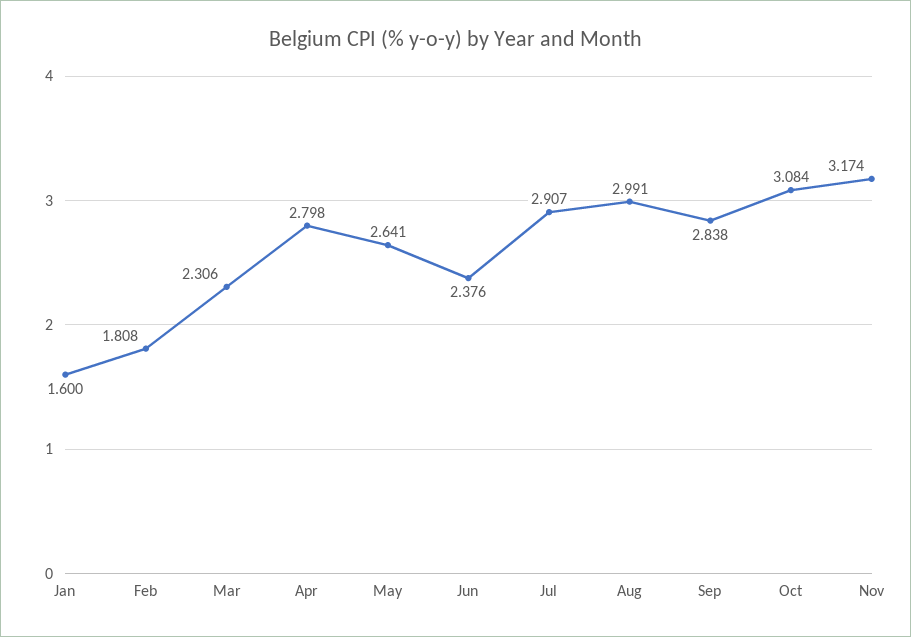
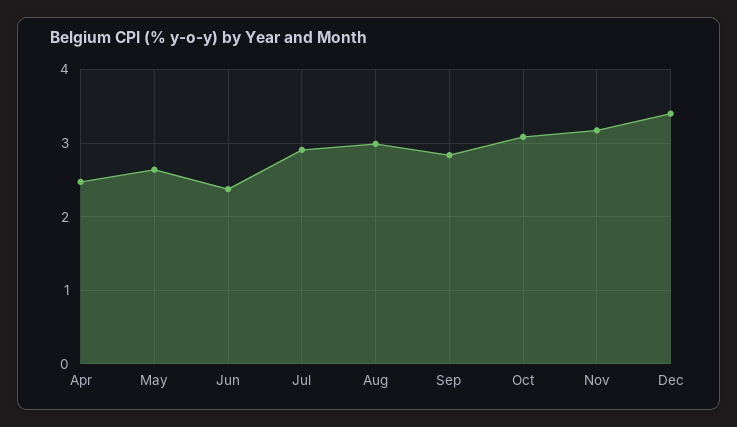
Jan: 1.6 -> none
Feb: 1.808 -> none
Mar: 2.306 -> none
Apr: 2.798 -> 2.5
Dec: none -> 3.4

